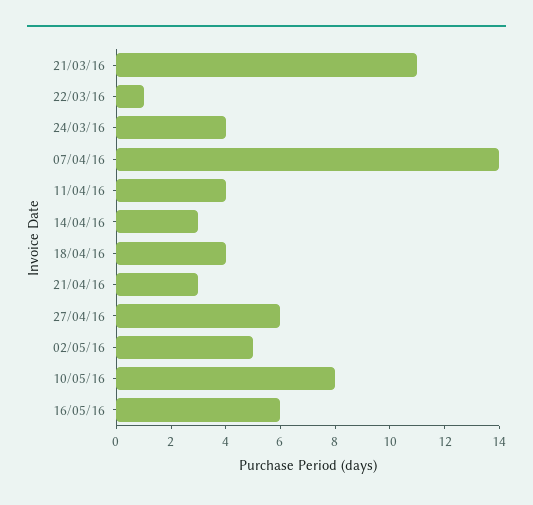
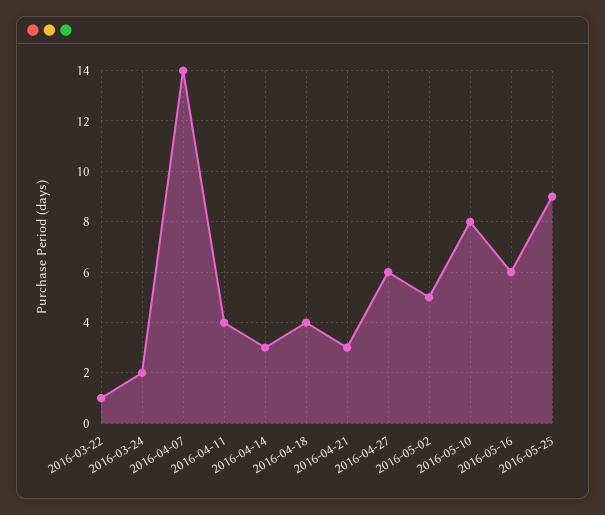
21/03/16: 11 -> none
24/03/16: 4 -> 2
2016-05-25: none -> 9

